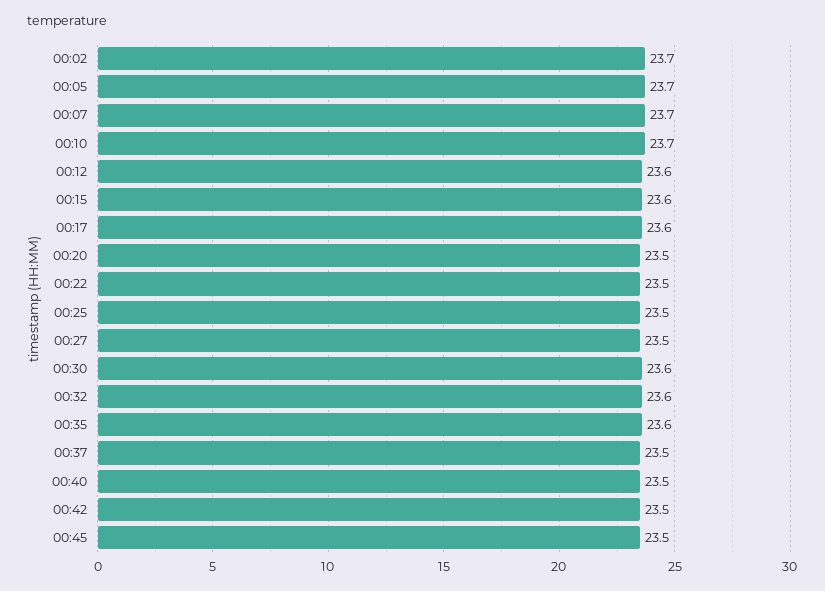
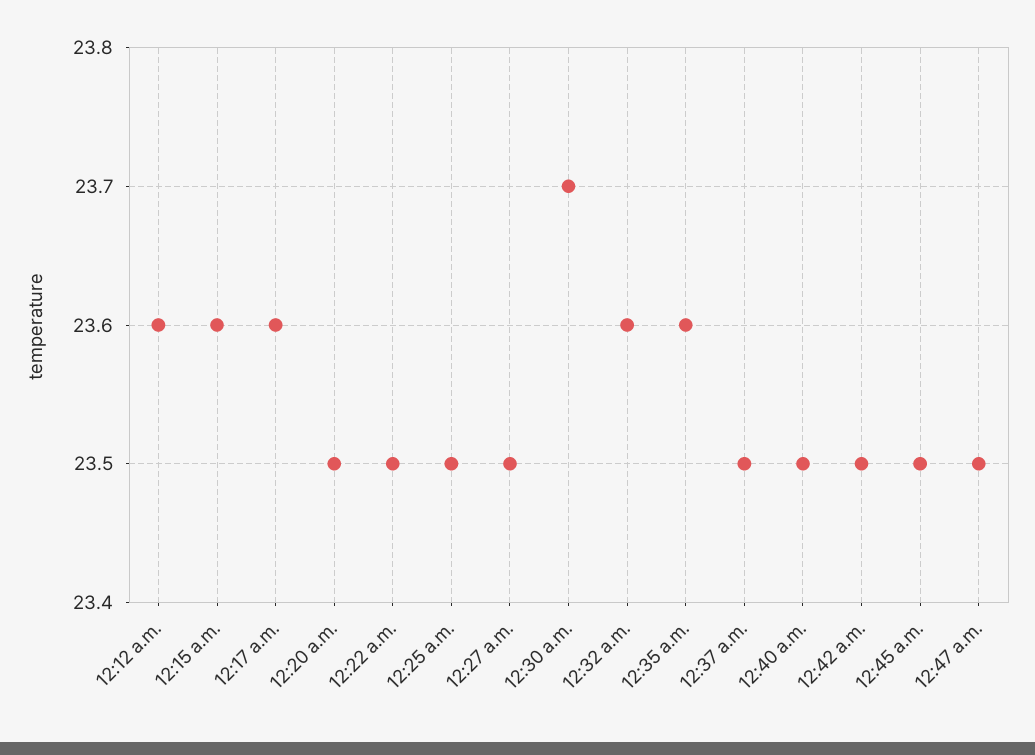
00:02: 23.7 -> none
00:05: 23.7 -> none
00:07: 23.7 -> none
00:10: 23.7 -> none
00:30: 23.6 -> 23.7
12:47 a.m.: none -> 23.5

